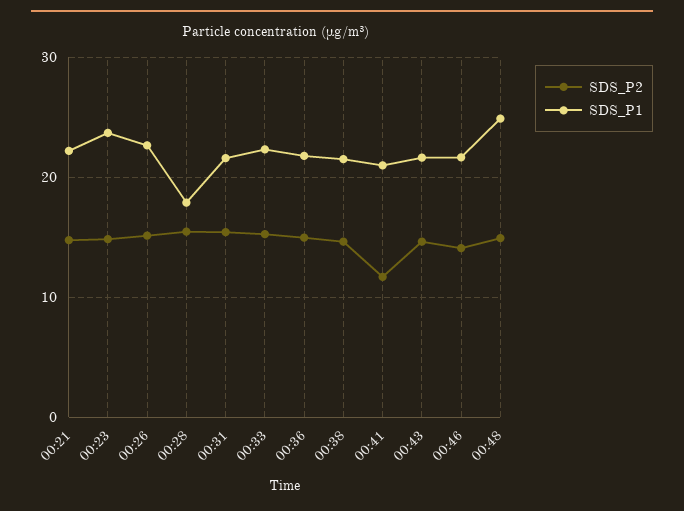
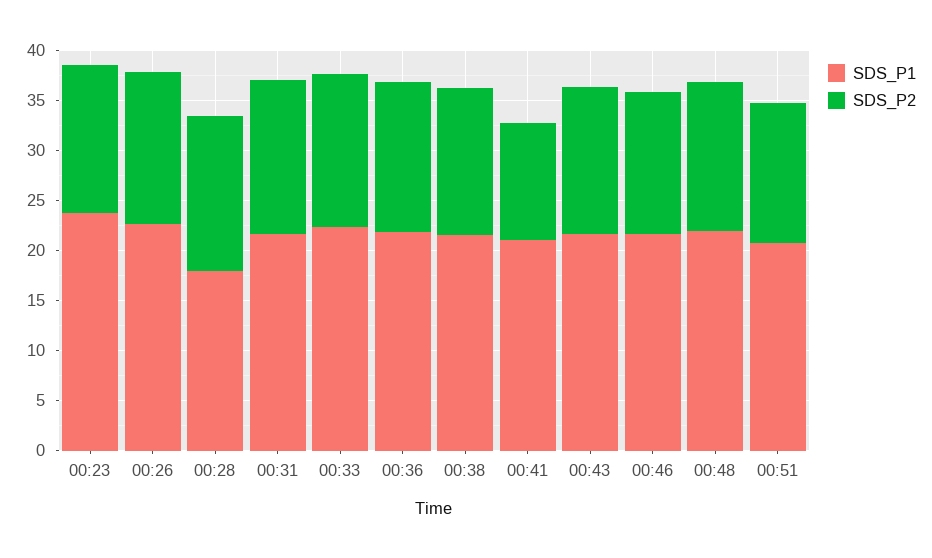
SDS_P2, 00:21: 15 -> none
SDS_P1, 00:21: 22 -> none
SDS_P1, 00:48: 25 -> 22
SDS_P1, 00:51: none -> 21
SDS_P2, 00:51: none -> 14

